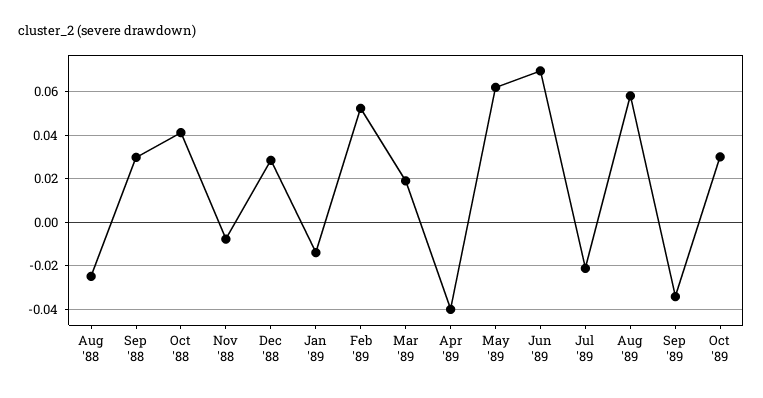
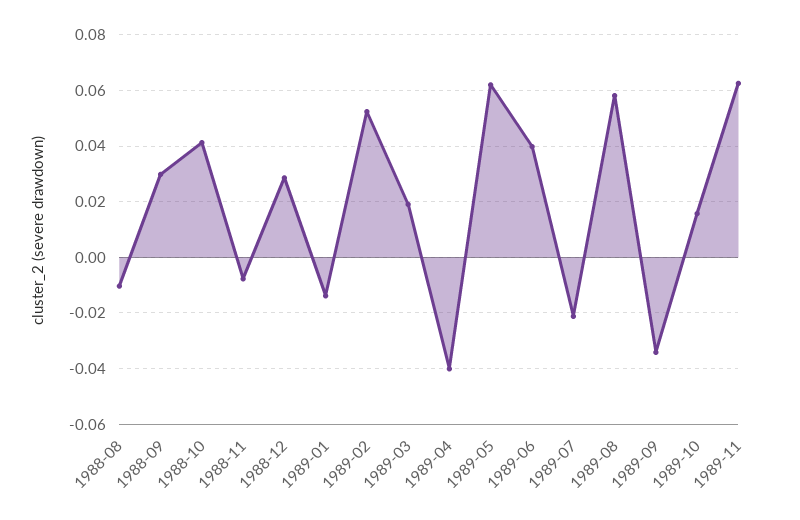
Aug '88: -0.025 -> -0.01
Jun '89: 0.07 -> 0.04
Oct '89: 0.03 -> 0.015
1989-11: none -> 0.0625

